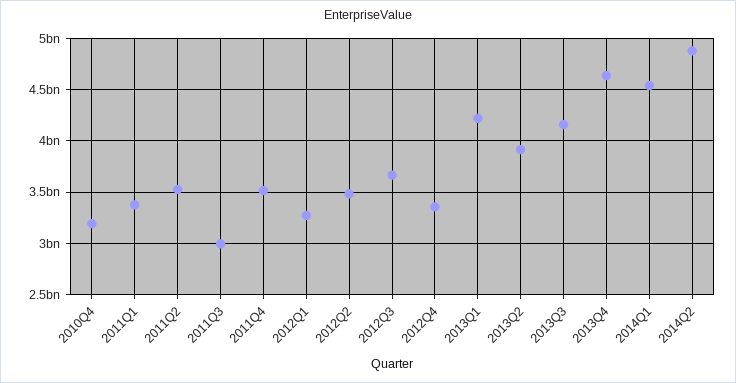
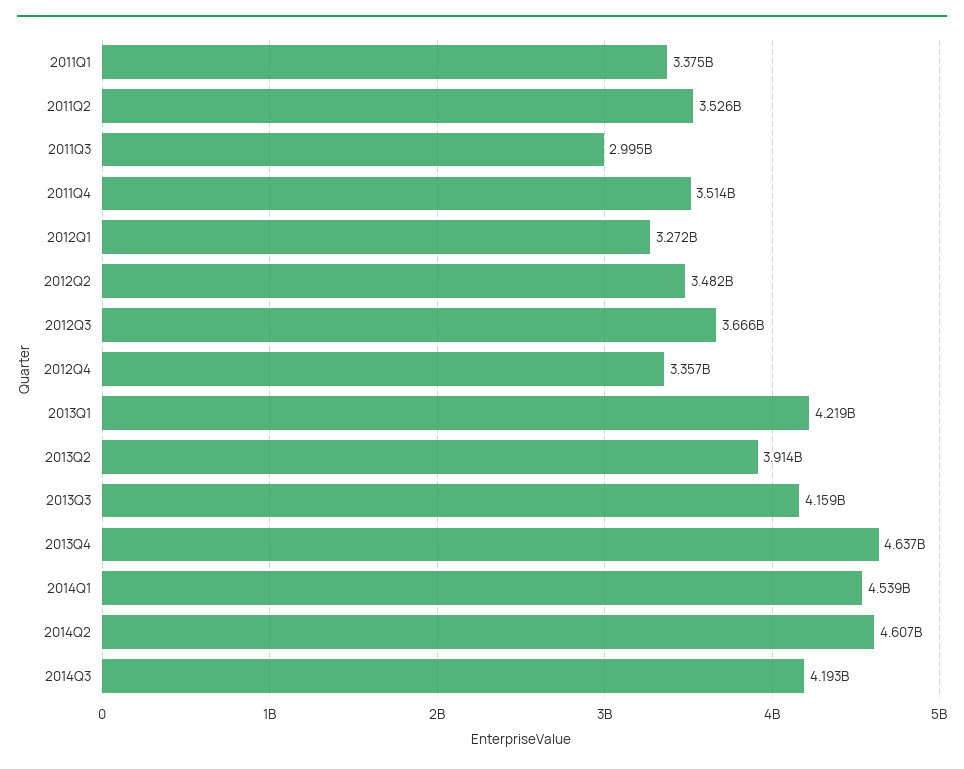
2010Q4: 3200000000 -> none
2014Q2: 4900000000 -> 4607000000
2014Q3: none -> 4193000000

